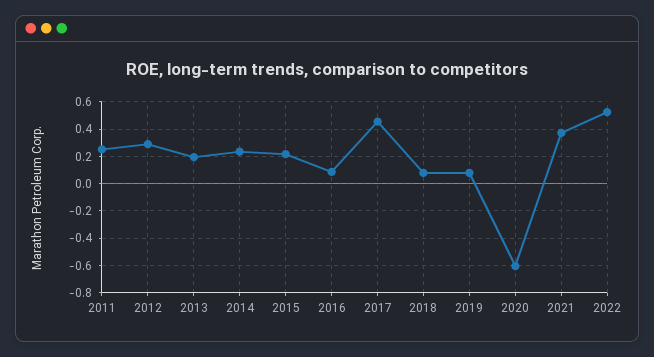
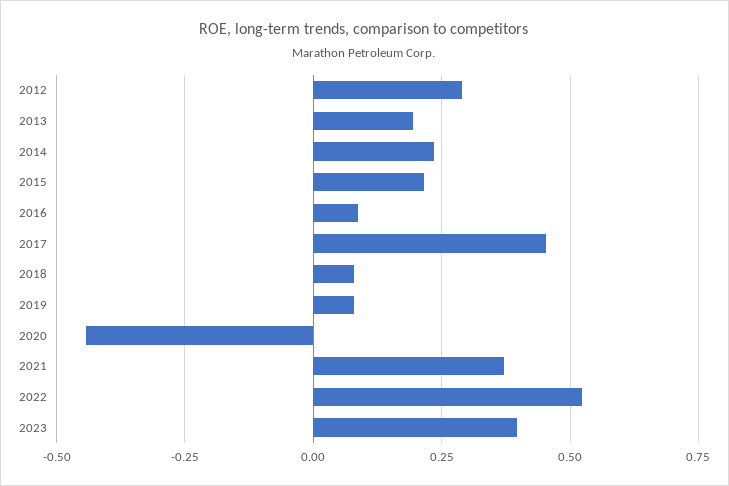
2011: 0.25 -> none
2020: -0.6 -> -0.45
2023: none -> 0.4

